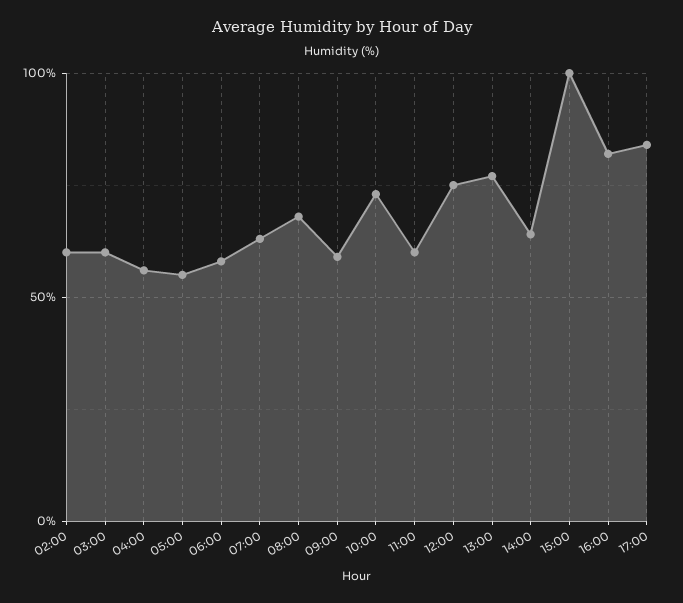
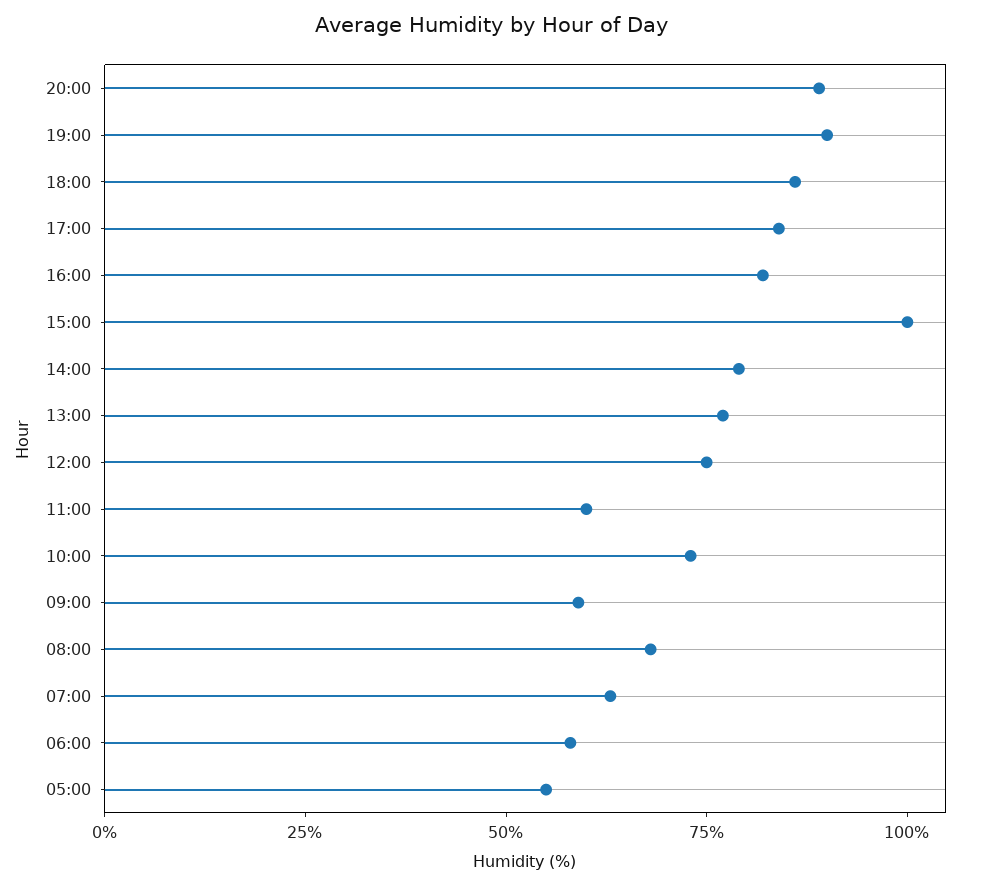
02:00: 60 -> none
03:00: 60 -> none
04:00: 55 -> none
14:00: 65 -> 80
20:00: none -> 90
19:00: none -> 90
18:00: none -> 85

